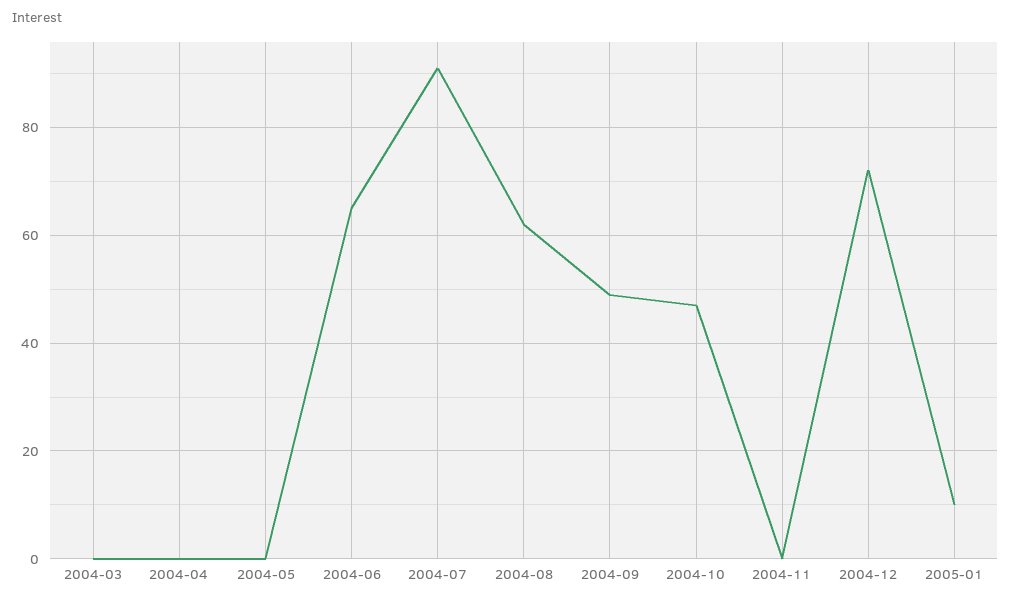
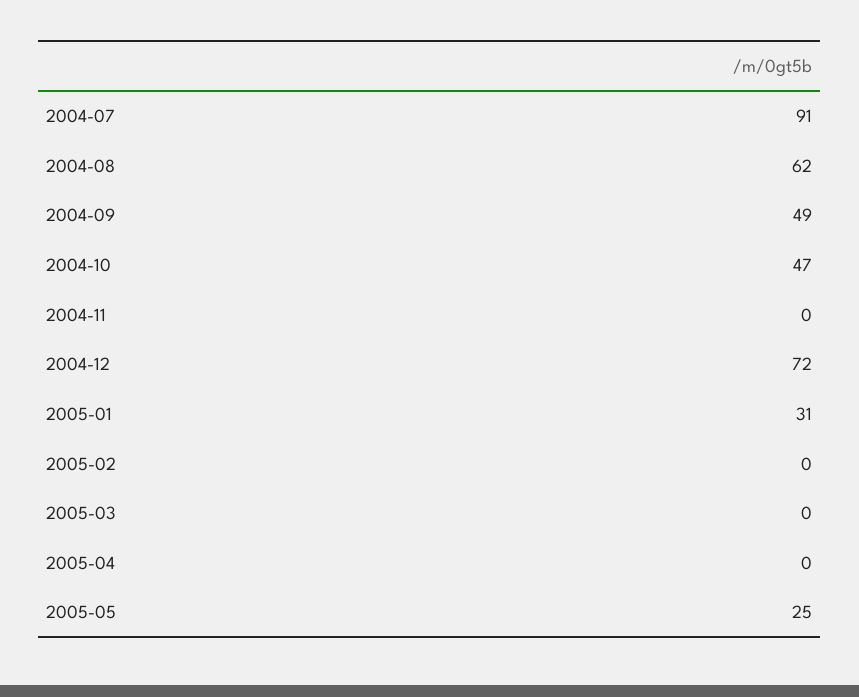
2004-03: 0 -> none
2004-04: 0 -> none
2004-05: 0 -> none
2004-06: 65 -> none
2005-01: 10 -> 31
2005-02: none -> 0
2005-03: none -> 0
2005-04: none -> 0
2005-05: none -> 25

